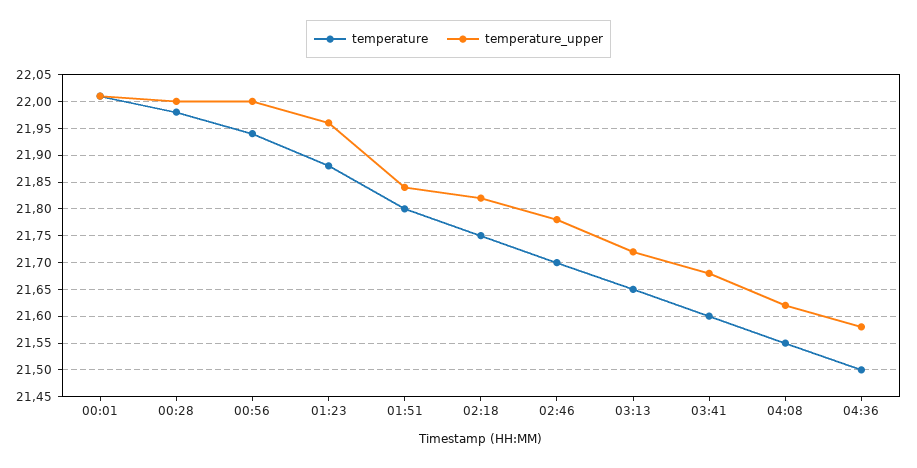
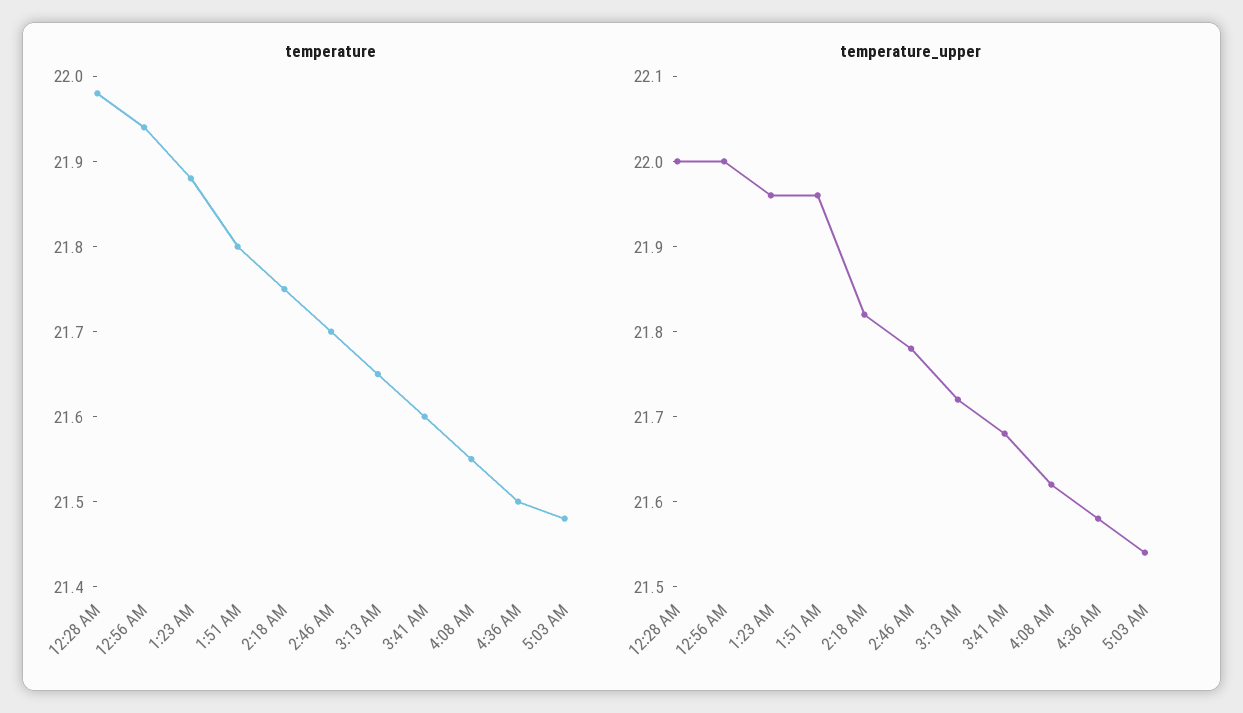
temperature, 00:01: 22 -> none
temperature_upper, 00:01: 22 -> none
temperature_upper, 01:51: 21.85 -> 21.96
temperature, 5:03 AM: none -> 21.48
temperature_upper, 5:03 AM: none -> 21.54

